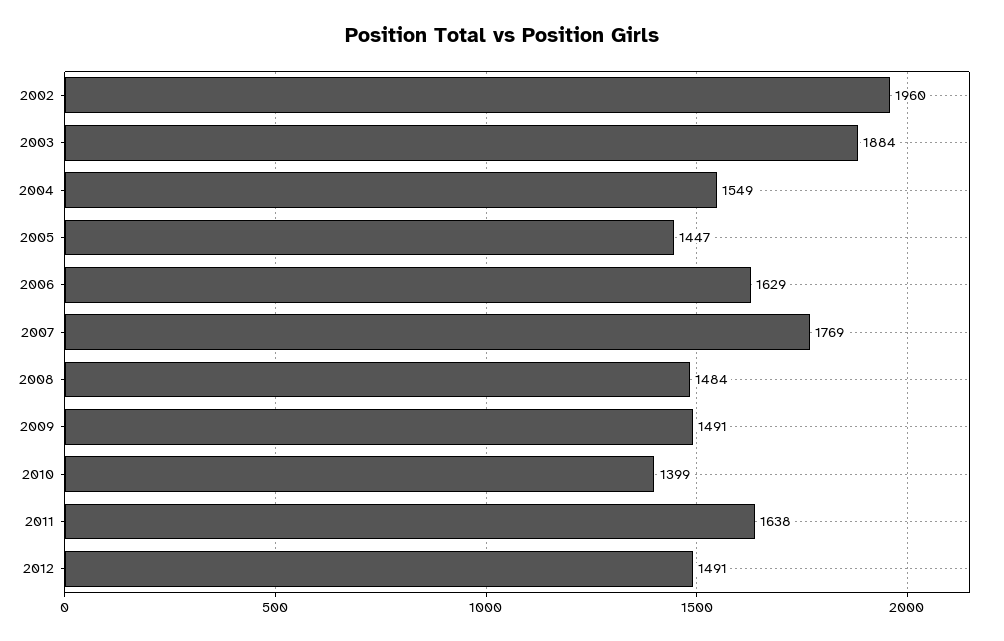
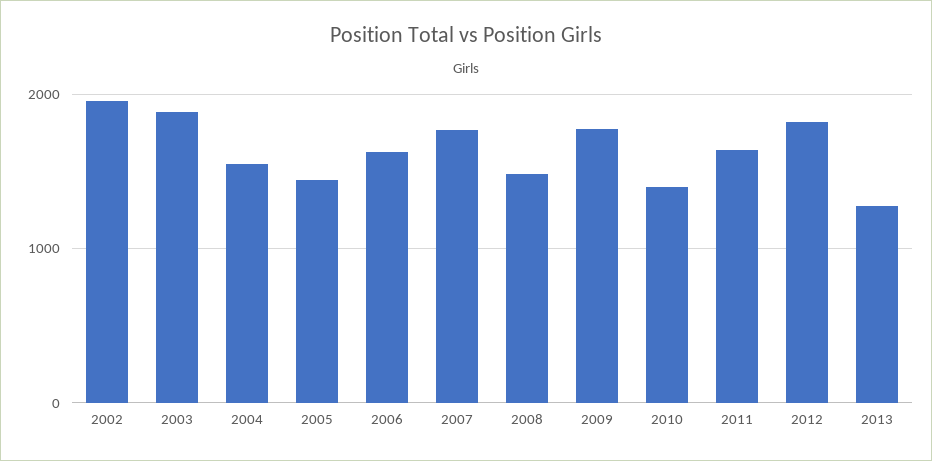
2009: 1491 -> 1800
2012: 1491 -> 1800
2013: none -> 1300

